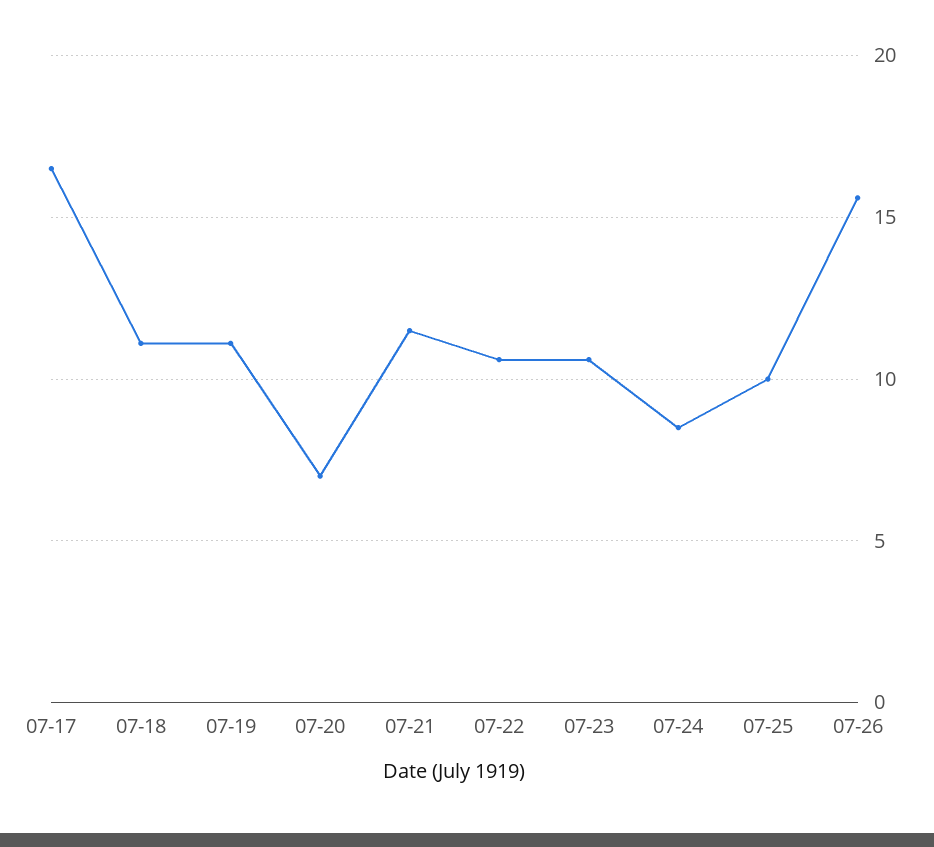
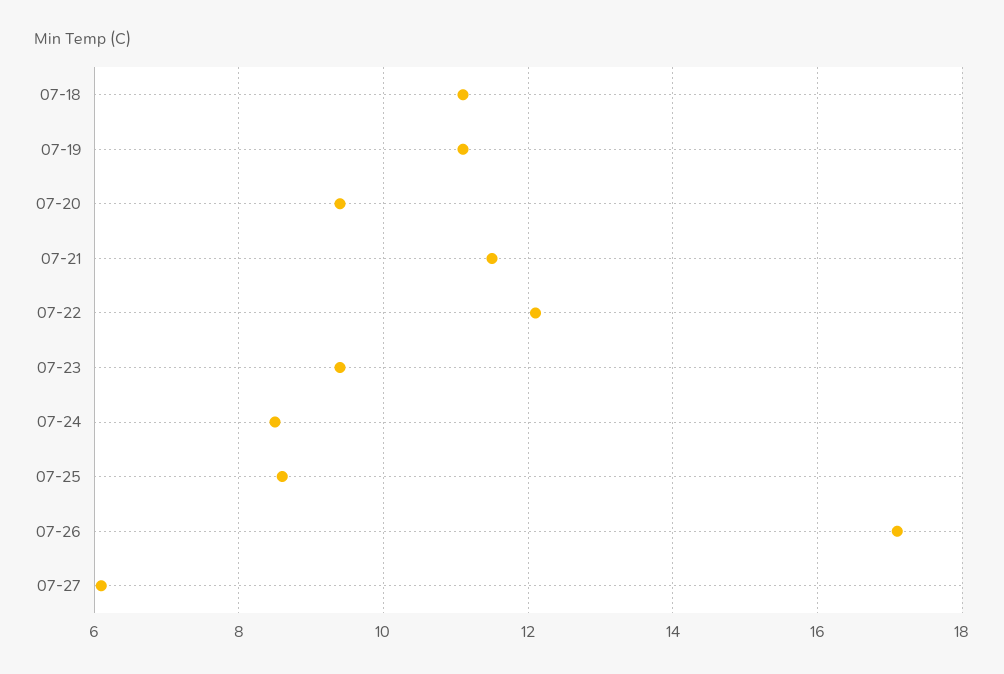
07-17: 16.5 -> none
07-20: 7 -> 9.5
07-22: 10.5 -> 12
07-23: 10.5 -> 9.5
07-25: 10 -> 8.5
07-26: 15.5 -> 17
07-27: none -> 6

